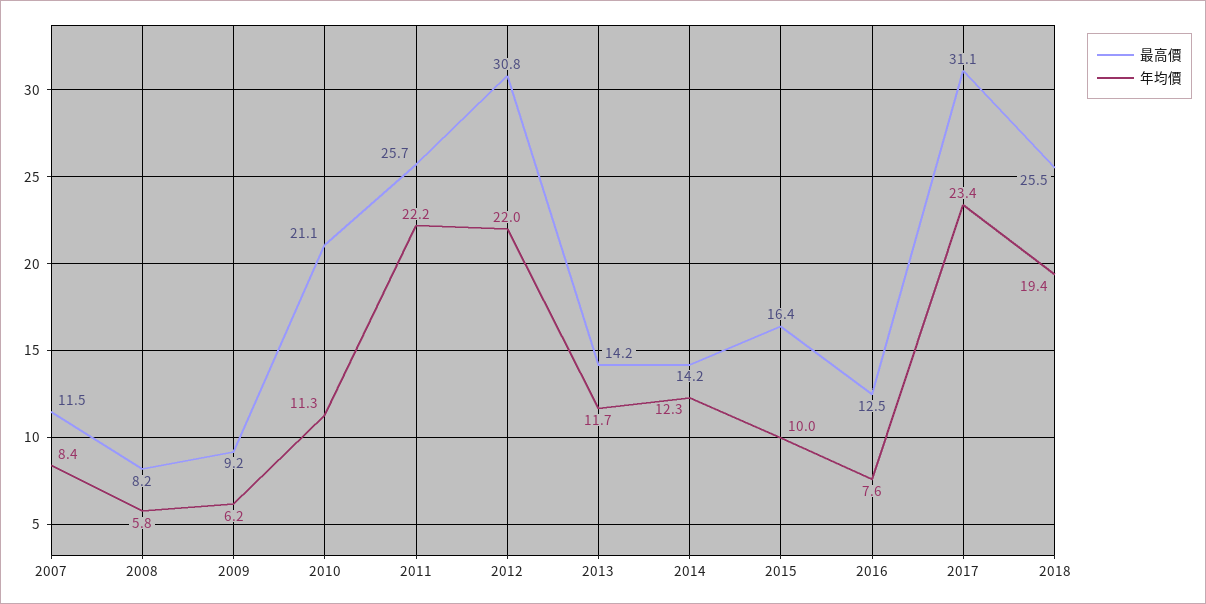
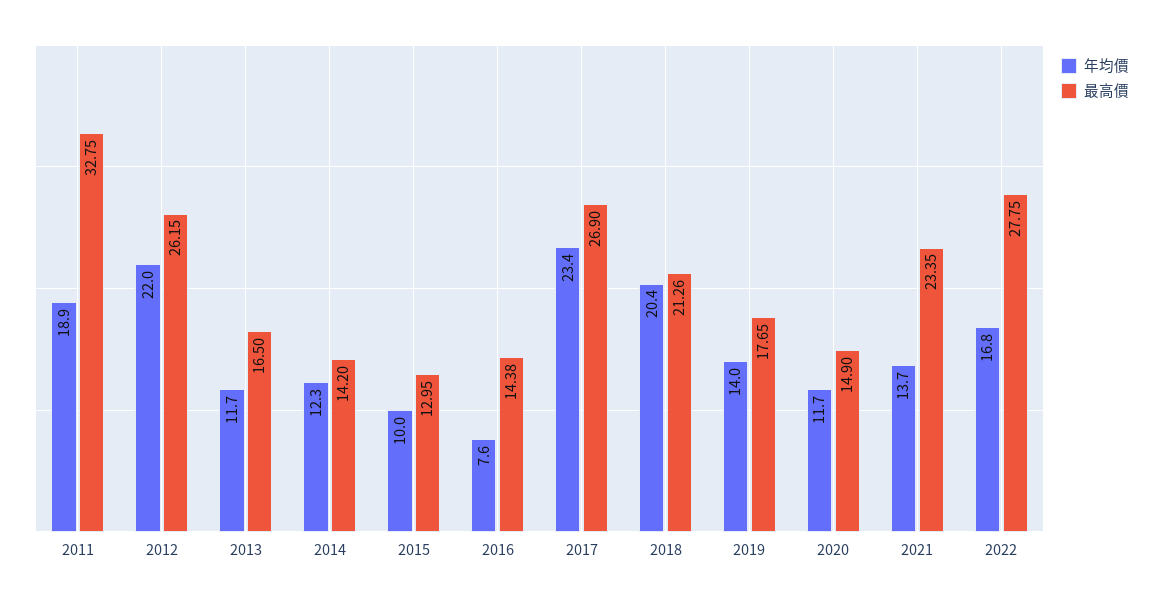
最高價, 2007: 11.5 -> none
年均價, 2007: 8.4 -> none
最高價, 2008: 8.2 -> none
年均價, 2008: 5.8 -> none
最高價, 2009: 9.2 -> none
年均價, 2009: 6.2 -> none
最高價, 2010: 21.1 -> none
年均價, 2010: 11.3 -> none
最高價, 2011: 25.7 -> 32.75
年均價, 2011: 22.2 -> 18.9
最高價, 2012: 30.8 -> 26.15
最高價, 2013: 14.2 -> 16.5
最高價, 2015: 16.4 -> 12.95
最高價, 2016: 12.5 -> 14.38
最高價, 2017: 31.1 -> 26.9
最高價, 2018: 25.5 -> 21.26
年均價, 2018: 19.4 -> 20.4
年均價, 2019: none -> 14
最高價, 2019: none -> 17.65
年均價, 2020: none -> 11.7
最高價, 2020: none -> 14.9
年均價, 2021: none -> 13.7
最高價, 2021: none -> 23.35
年均價, 2022: none -> 16.8
最高價, 2022: none -> 27.75

